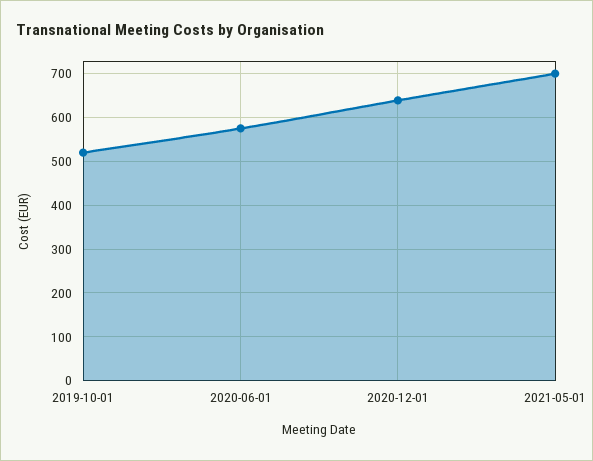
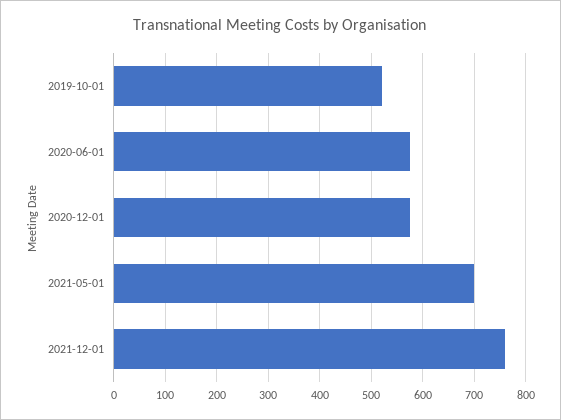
2020-12-01: 640 -> 580
2021-12-01: none -> 760

